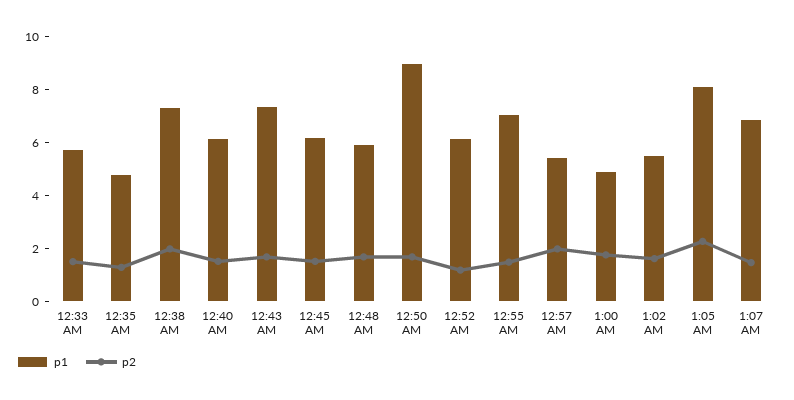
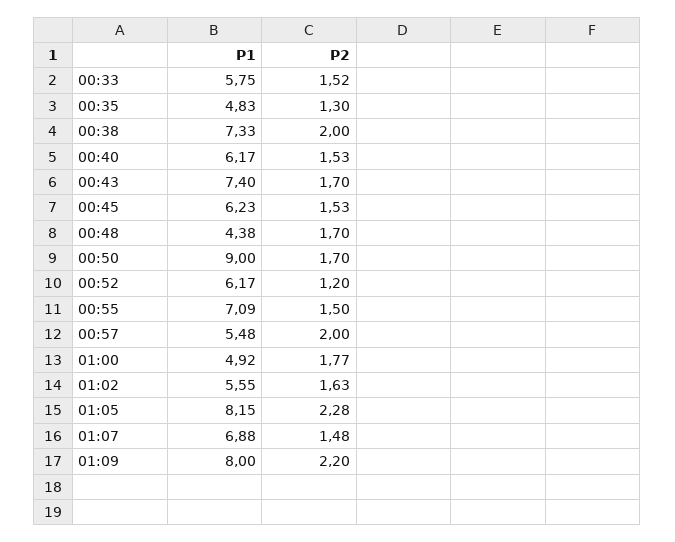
p1, 12:48 AM: 6 -> 4.38
p1, 01:09: none -> 8
p2, 01:09: none -> 2.2

